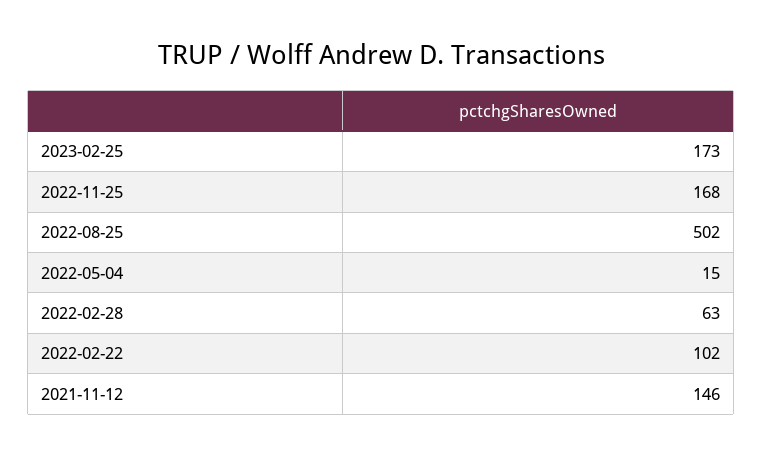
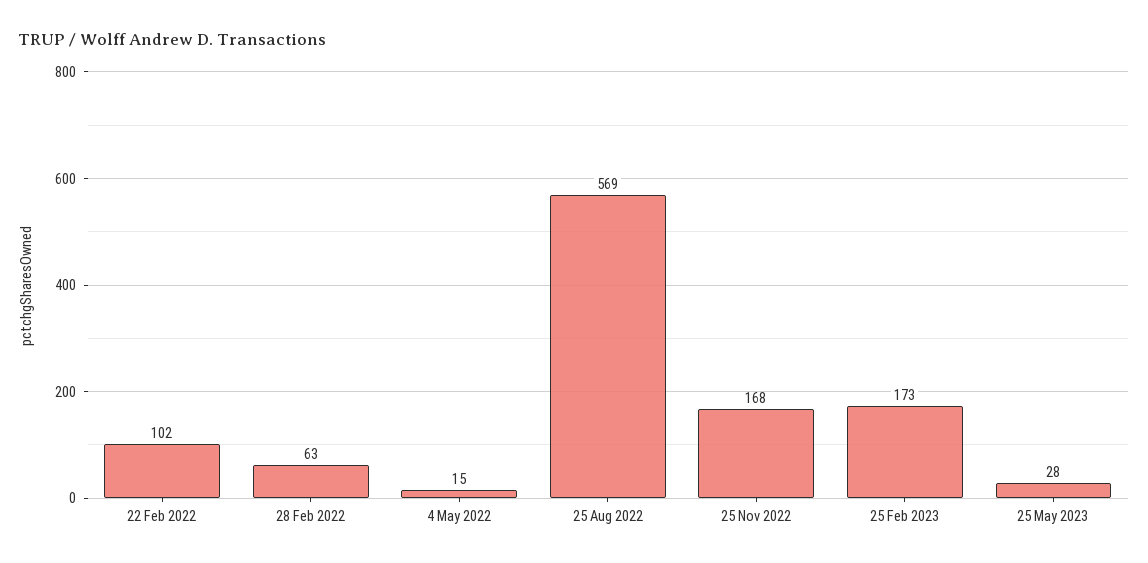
2022-08-25: 502 -> 569
2021-11-12: 146 -> none
25 May 2023: none -> 28

